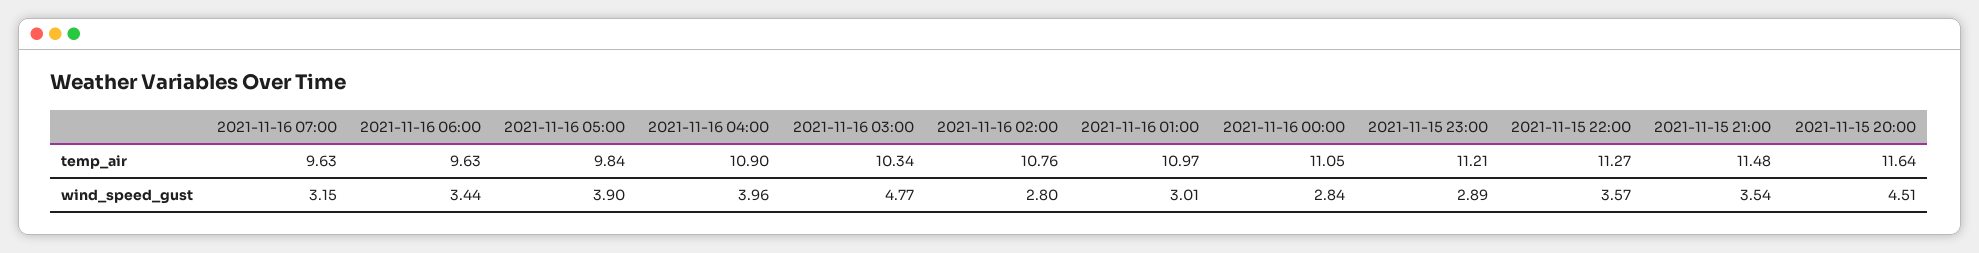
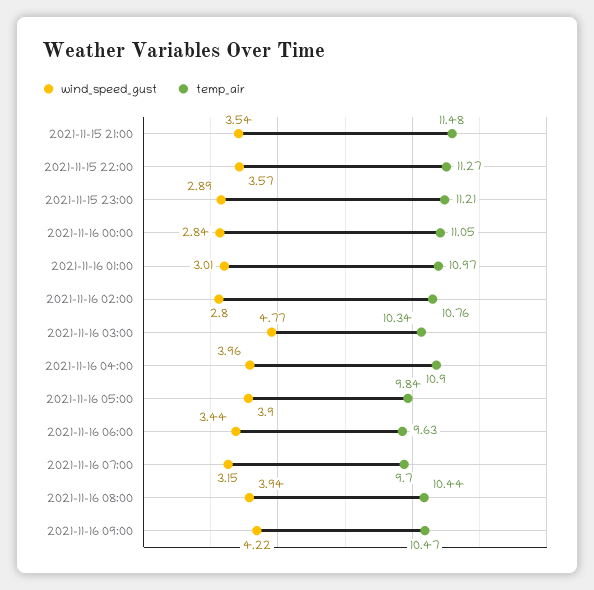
temp_air, 2021-11-16 07:00: 9.63 -> 9.7
temp_air, 2021-11-15 20:00: 11.64 -> none
wind_speed_gust, 2021-11-15 20:00: 4.51 -> none
wind_speed_gust, 2021-11-16 08:00: none -> 3.94
temp_air, 2021-11-16 08:00: none -> 10.44
wind_speed_gust, 2021-11-16 09:00: none -> 4.22
temp_air, 2021-11-16 09:00: none -> 10.47

